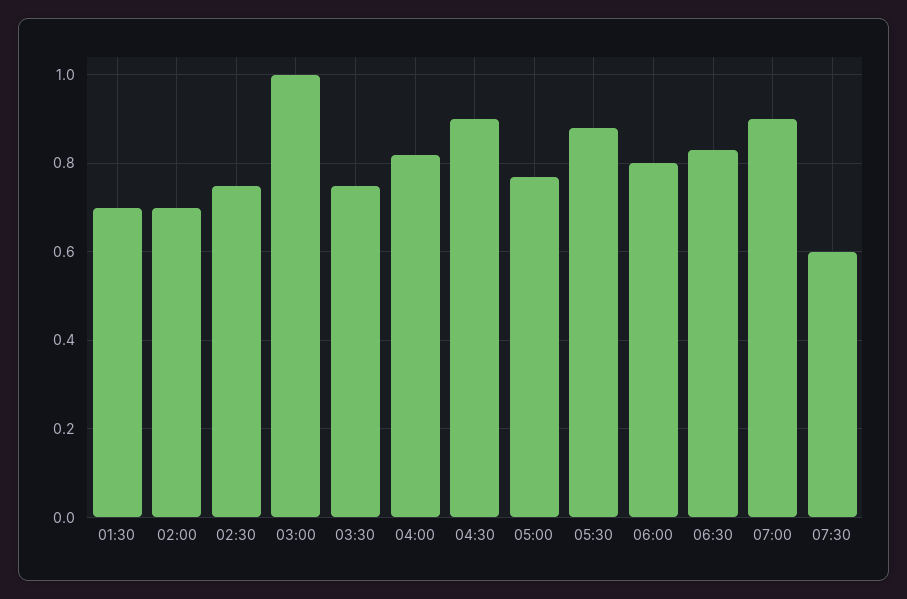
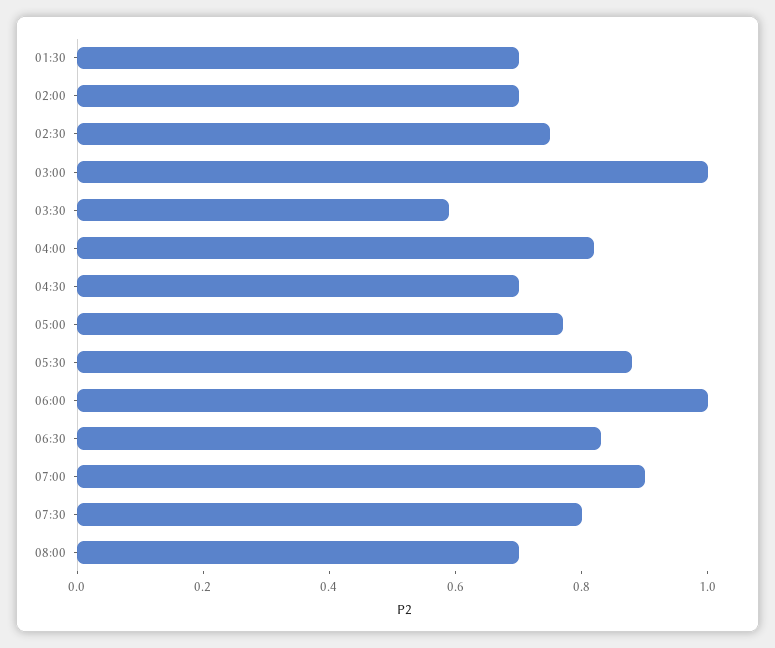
03:30: 0.75 -> 0.6
04:30: 0.9 -> 0.7
06:00: 0.8 -> 1
07:30: 0.6 -> 0.8
08:00: none -> 0.7

